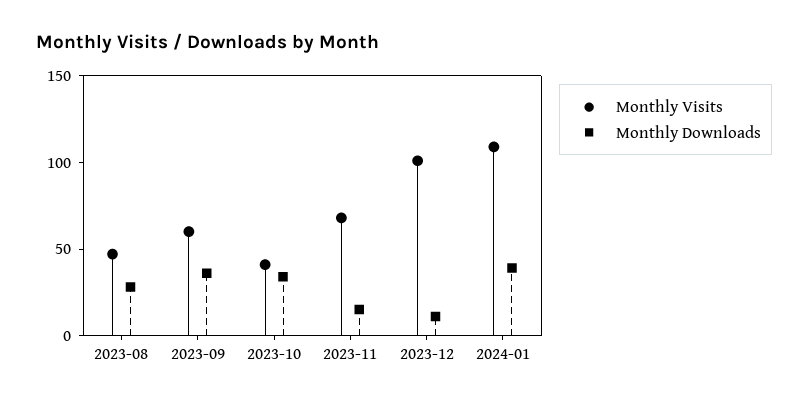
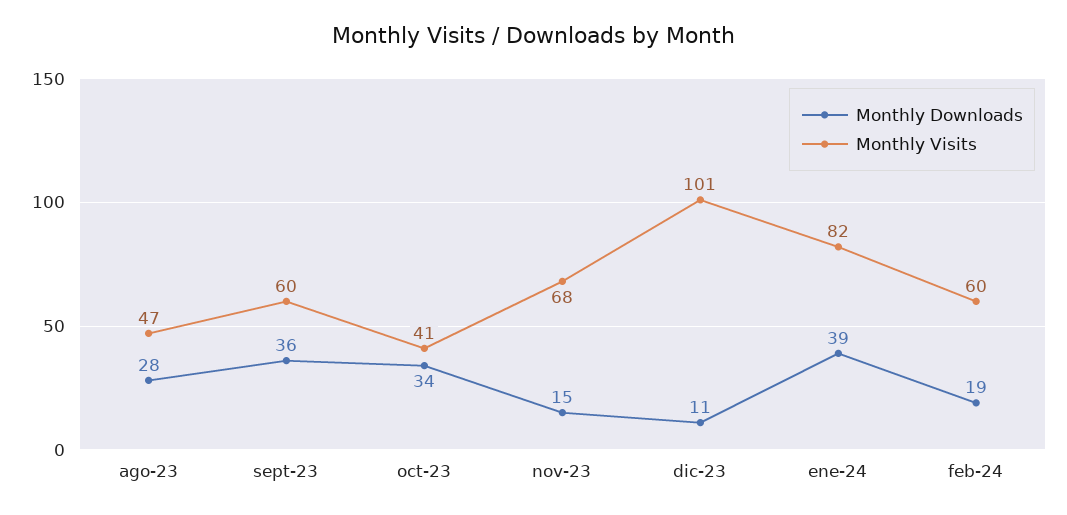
Monthly Visits, 2024-01: 110 -> 82
Monthly Downloads, feb-24: none -> 19
Monthly Visits, feb-24: none -> 60

